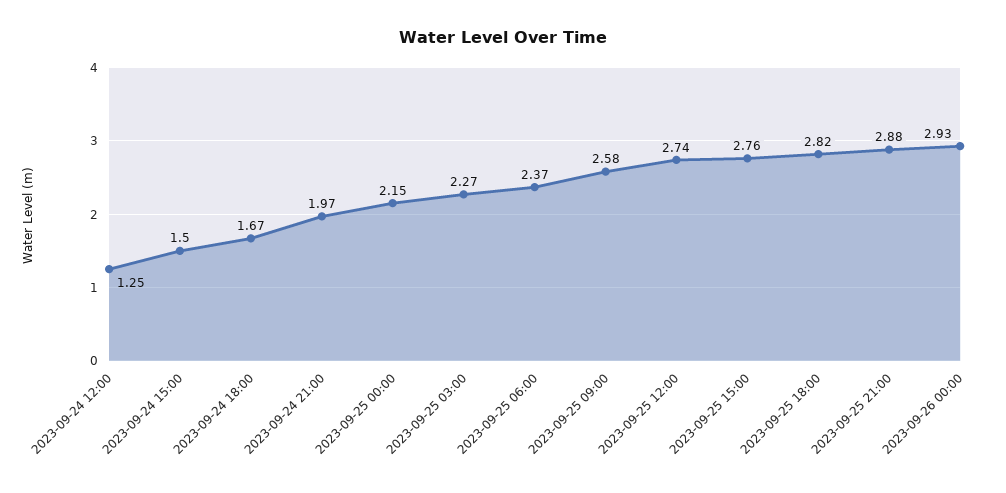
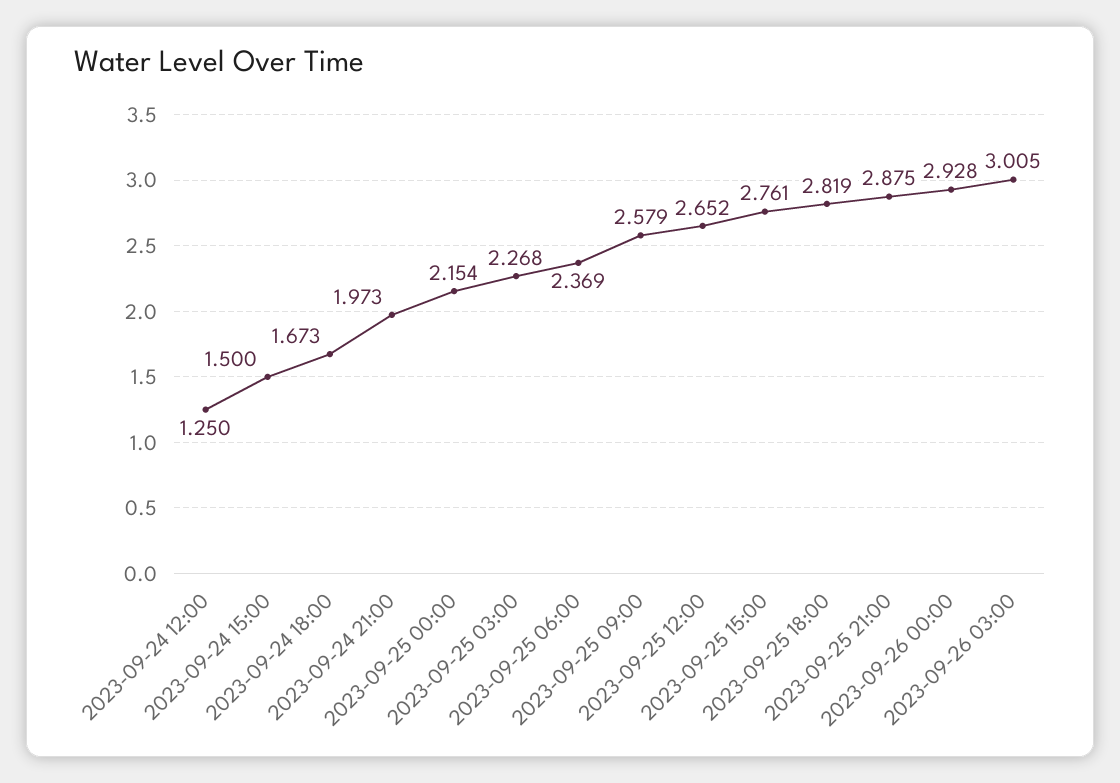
2023-09-25 12:00: 2.74 -> 2.652
2023-09-26 03:00: none -> 3.005

